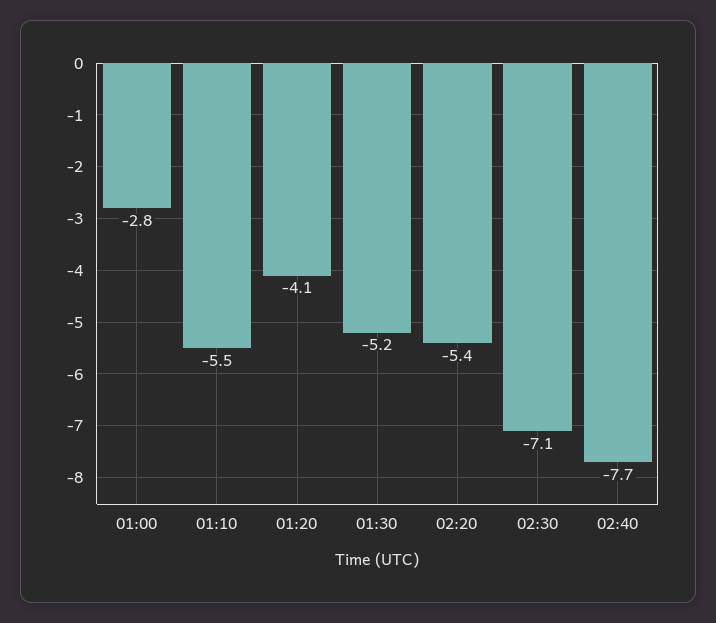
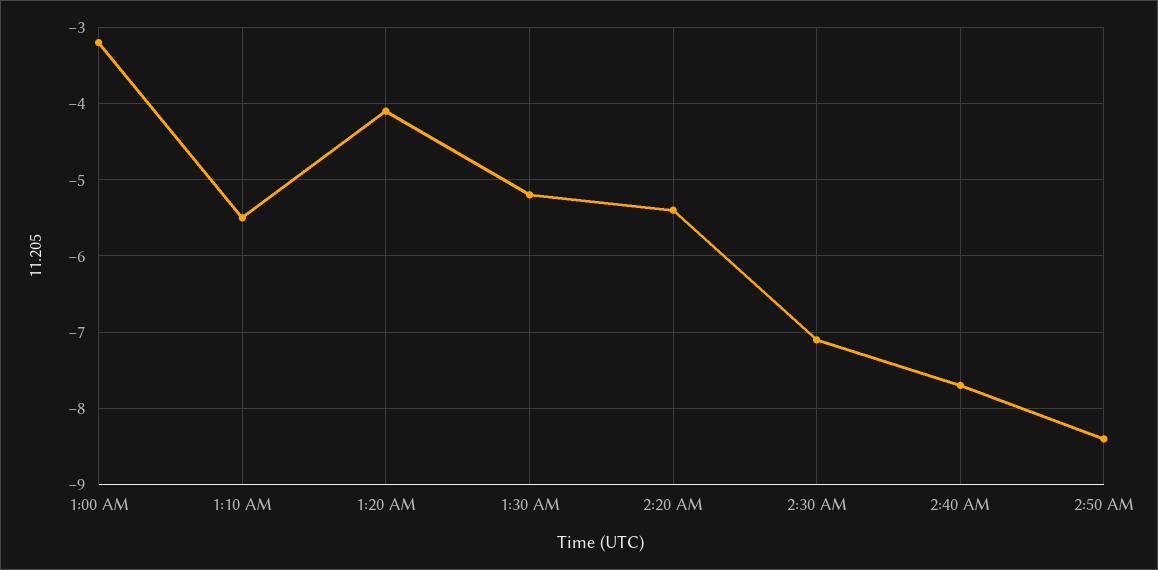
01:00: -2.8 -> -3.2
2:50 AM: none -> -8.4

